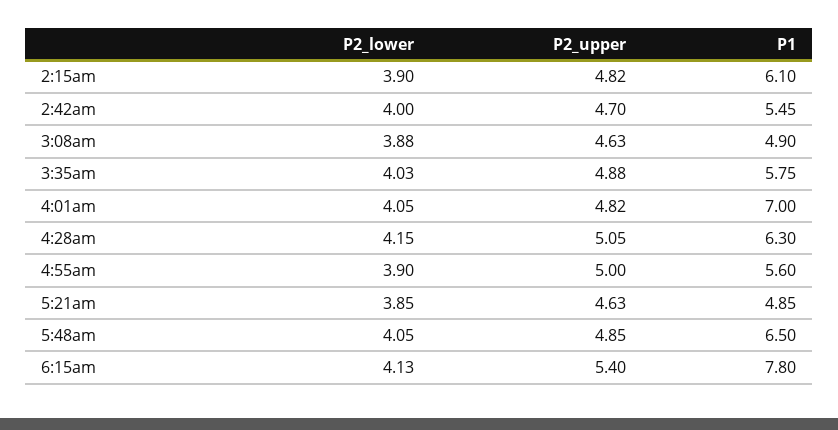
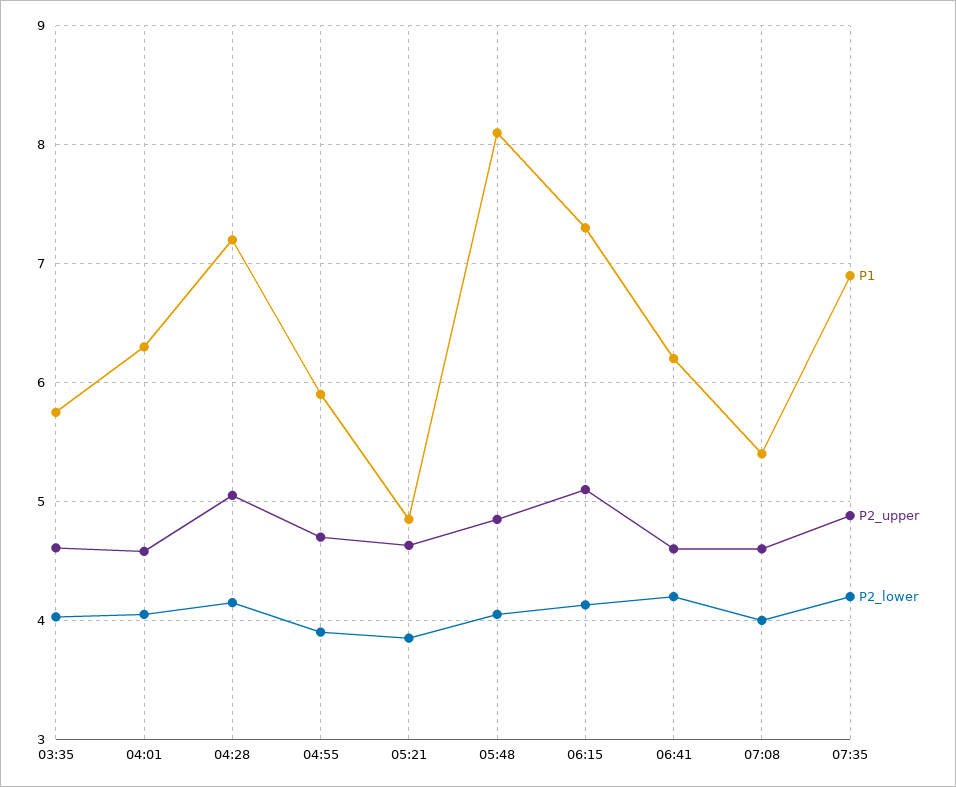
P2_lower, 2:15am: 3.9 -> none
P2_upper, 2:15am: 4.82 -> none
P1, 2:15am: 6.1 -> none
P2_lower, 2:42am: 4 -> none
P2_upper, 2:42am: 4.7 -> none
P1, 2:42am: 5.45 -> none
P2_lower, 3:08am: 3.88 -> none
P2_upper, 3:08am: 4.63 -> none
P1, 3:08am: 4.9 -> none
P2_upper, 3:35am: 4.88 -> 4.6
P2_upper, 4:01am: 4.82 -> 4.6
P1, 4:01am: 7 -> 6.3
P1, 4:28am: 6.3 -> 7.2
P2_upper, 4:55am: 5 -> 4.7
P1, 4:55am: 5.6 -> 5.9
P1, 5:48am: 6.5 -> 8.1
P2_upper, 6:15am: 5.4 -> 5.1
P1, 6:15am: 7.8 -> 7.3
P1, 06:41: none -> 6.2
P2_upper, 06:41: none -> 4.6
P2_lower, 06:41: none -> 4.2
P1, 07:08: none -> 5.4
P2_upper, 07:08: none -> 4.6
P2_lower, 07:08: none -> 4
P1, 07:35: none -> 6.9
P2_upper, 07:35: none -> 4.9
P2_lower, 07:35: none -> 4.2

